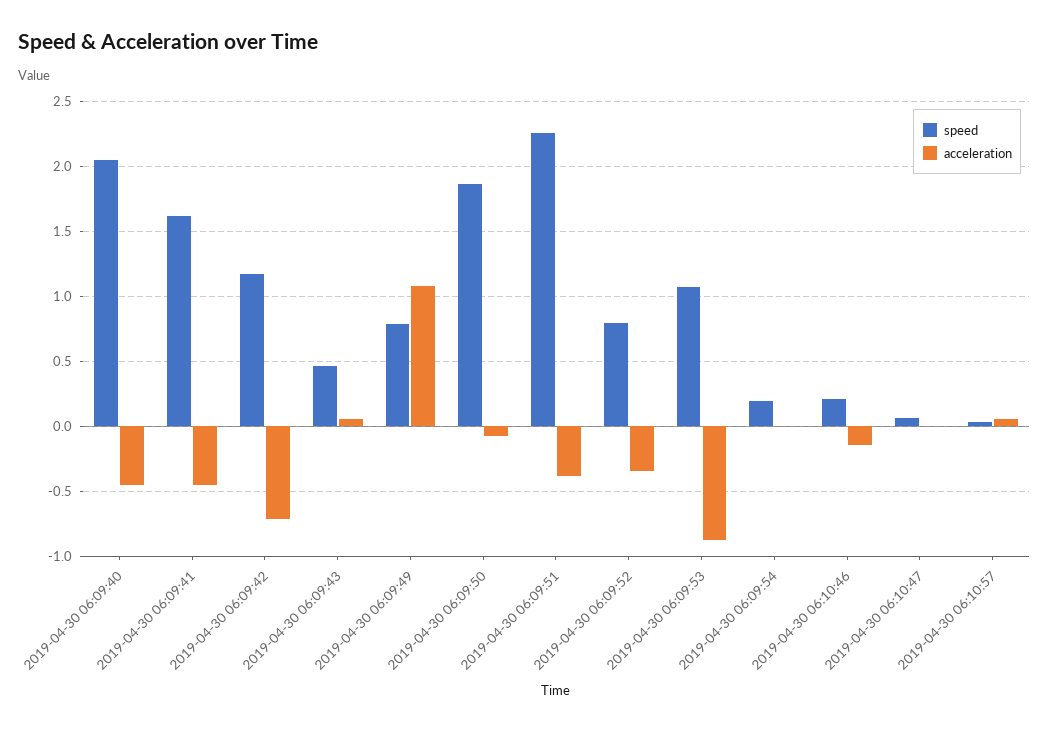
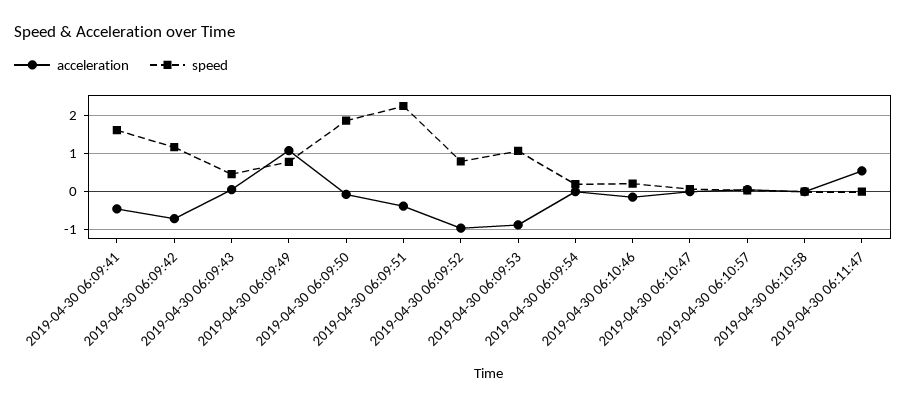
speed, 2019-04-30 06:09:40: 2.05 -> none
acceleration, 2019-04-30 06:09:40: -0.45 -> none
acceleration, 2019-04-30 06:09:52: -0.35 -> -1
acceleration, 2019-04-30 06:10:58: none -> 0
speed, 2019-04-30 06:10:58: none -> 0
acceleration, 2019-04-30 06:11:47: none -> 0.6
speed, 2019-04-30 06:11:47: none -> 0

